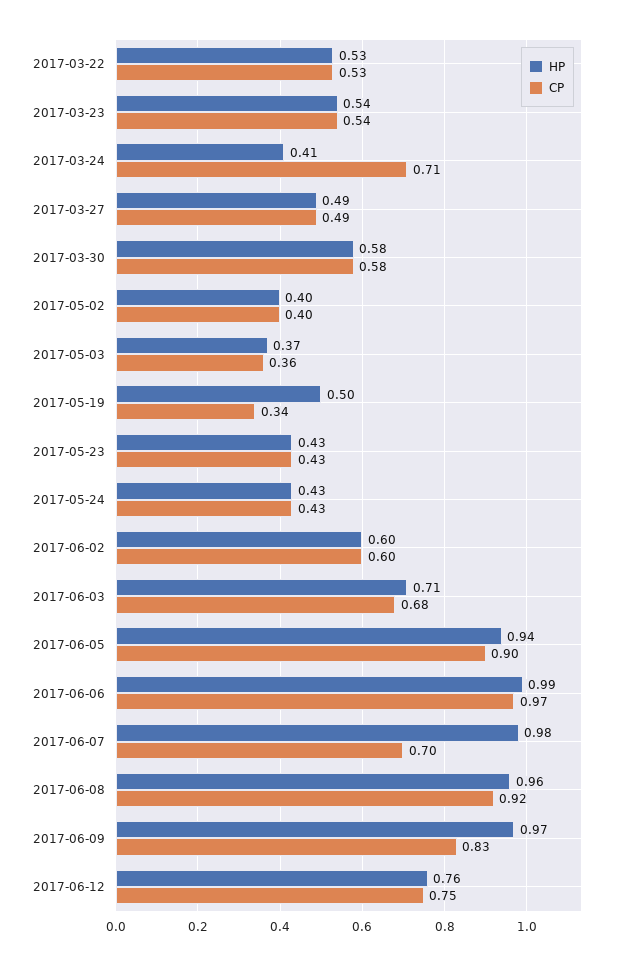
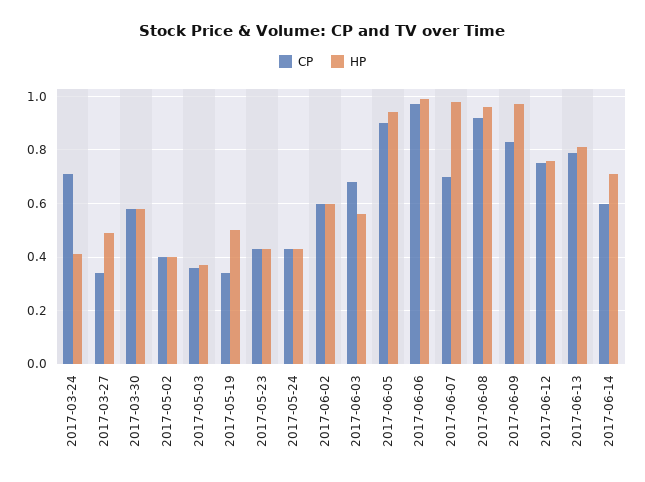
HP, 2017-03-22: 0.53 -> none
CP, 2017-03-22: 0.53 -> none
HP, 2017-03-23: 0.54 -> none
CP, 2017-03-23: 0.54 -> none
CP, 2017-03-27: 0.49 -> 0.35
HP, 2017-06-03: 0.71 -> 0.55
CP, 2017-06-13: none -> 0.8
HP, 2017-06-13: none -> 0.8
CP, 2017-06-14: none -> 0.6
HP, 2017-06-14: none -> 0.7

